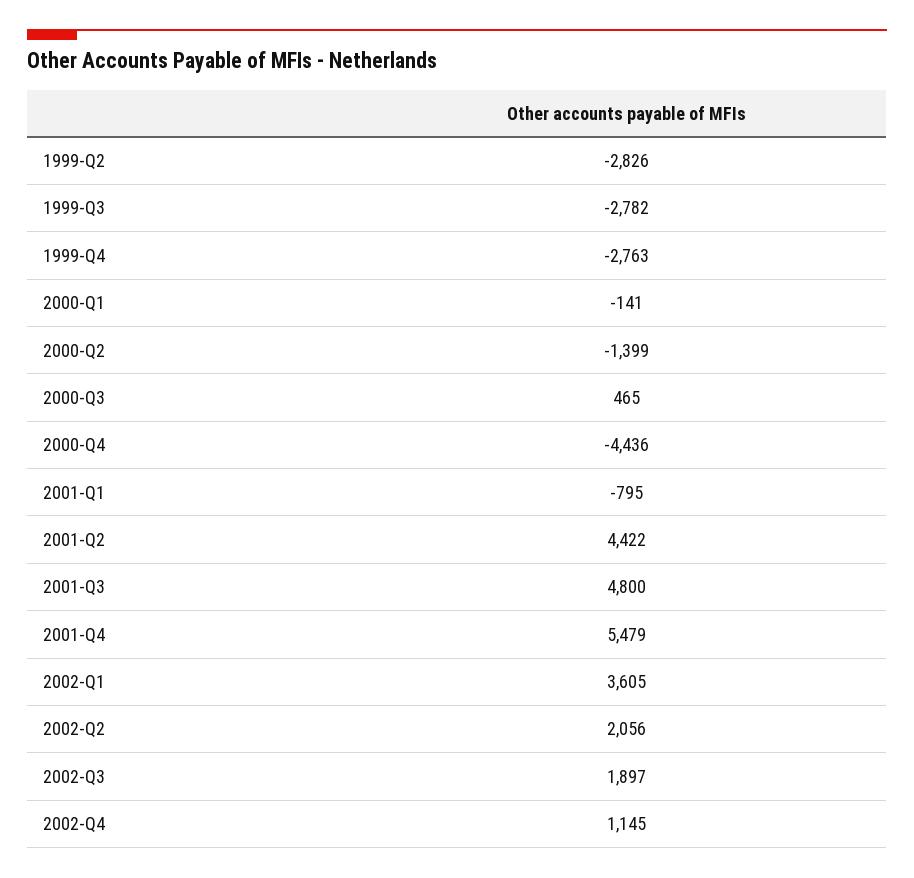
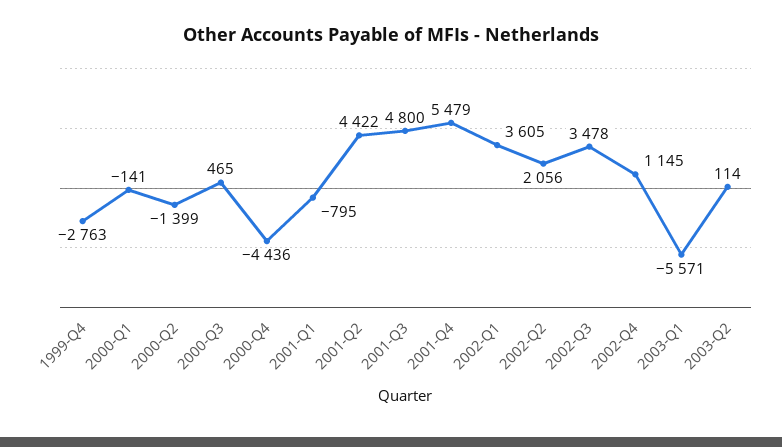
1999-Q2: -2826 -> none
1999-Q3: -2782 -> none
2002-Q3: 1897 -> 3478
2003-Q1: none -> -5571
2003-Q2: none -> 114

